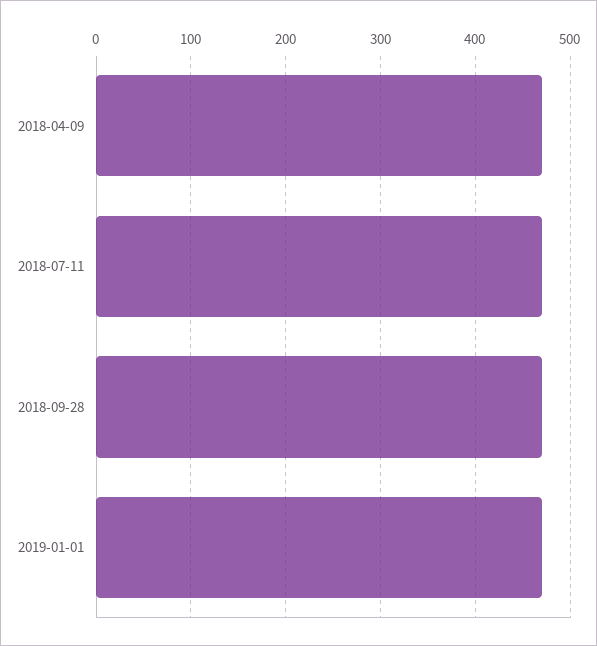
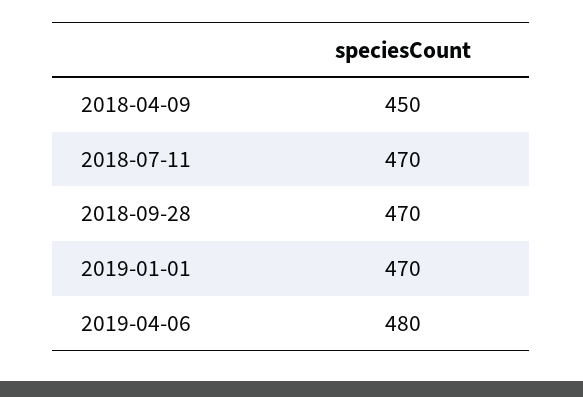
2018-04-09: 470 -> 450
2019-04-06: none -> 480

